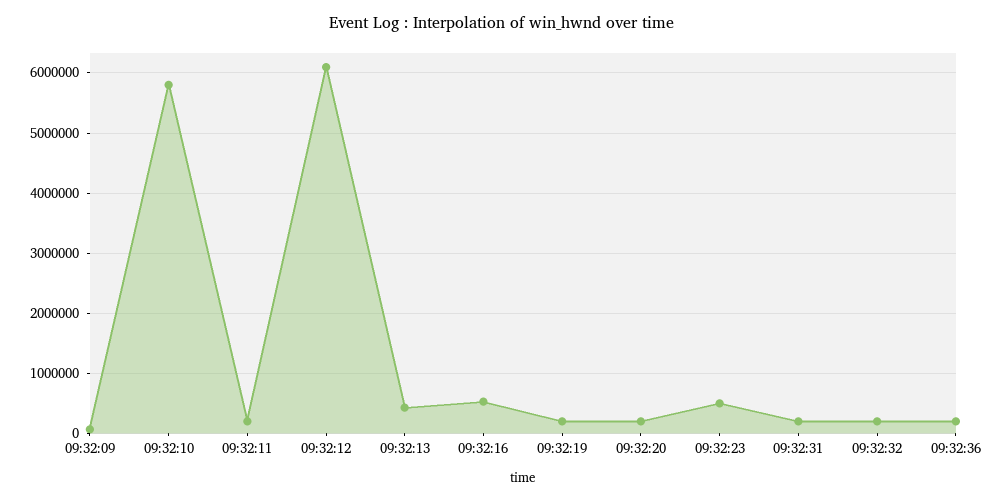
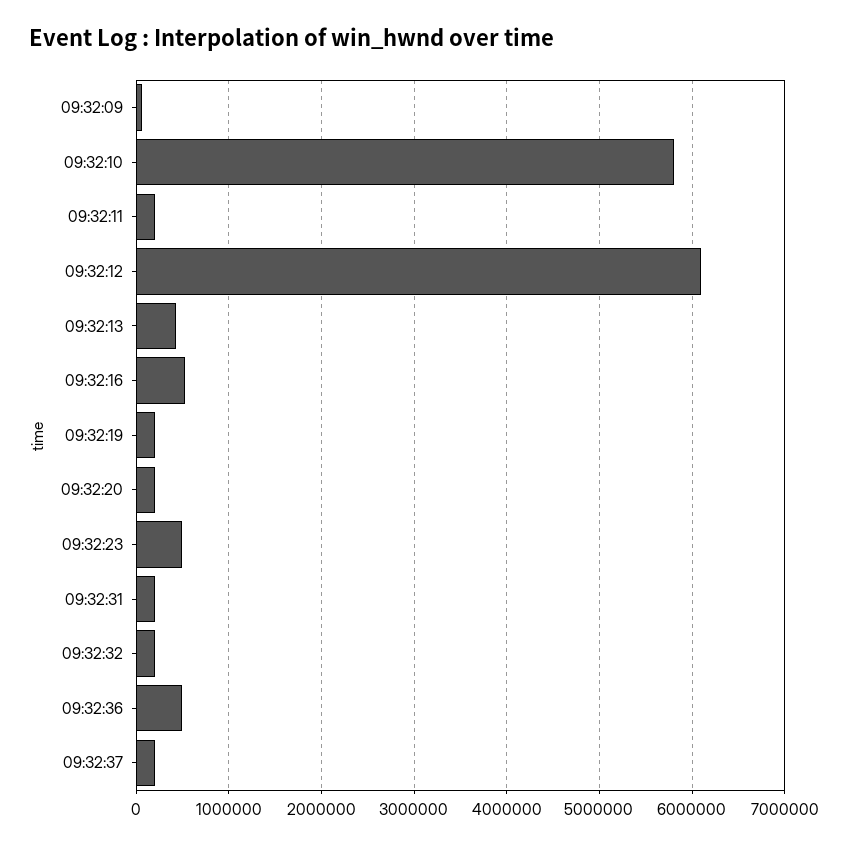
09:32:36: 200000 -> 500000
09:32:37: none -> 200000

